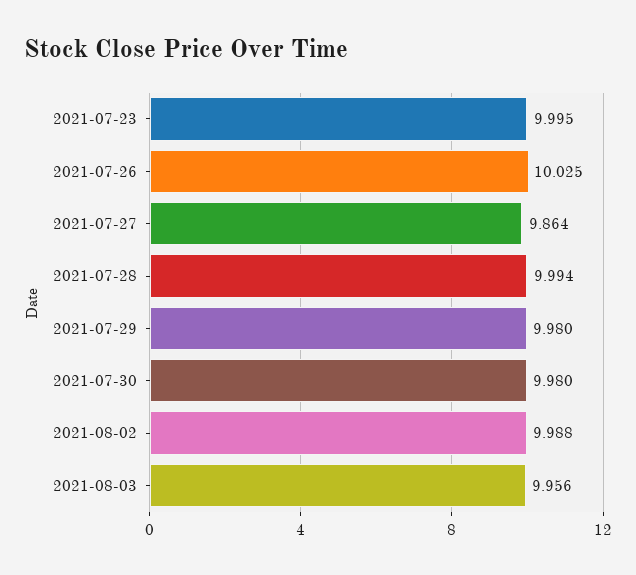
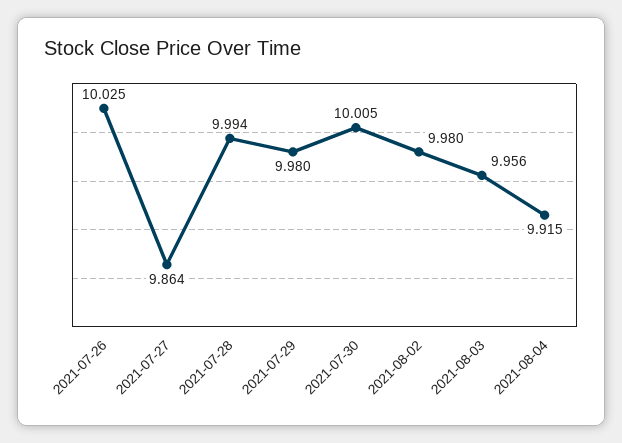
2021-07-23: 9.995 -> none
2021-07-30: 9.98 -> 10.005
2021-08-02: 9.988 -> 9.98
2021-08-04: none -> 9.915

